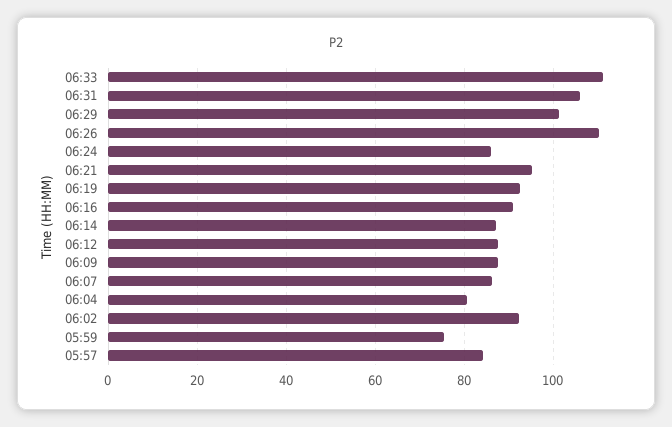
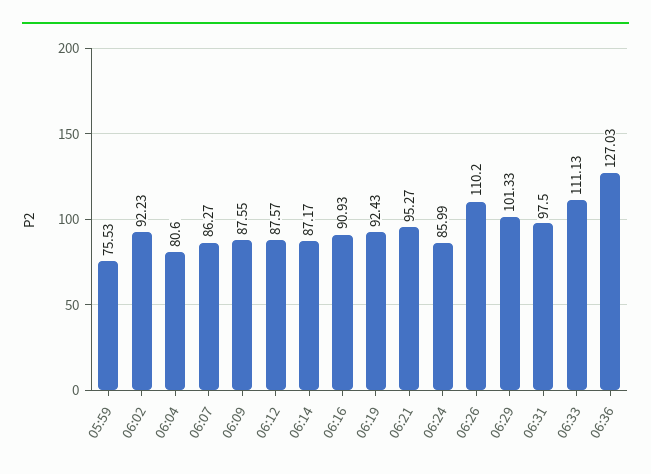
06:31: 106 -> 97.5
05:57: 84 -> none
06:36: none -> 127.03

